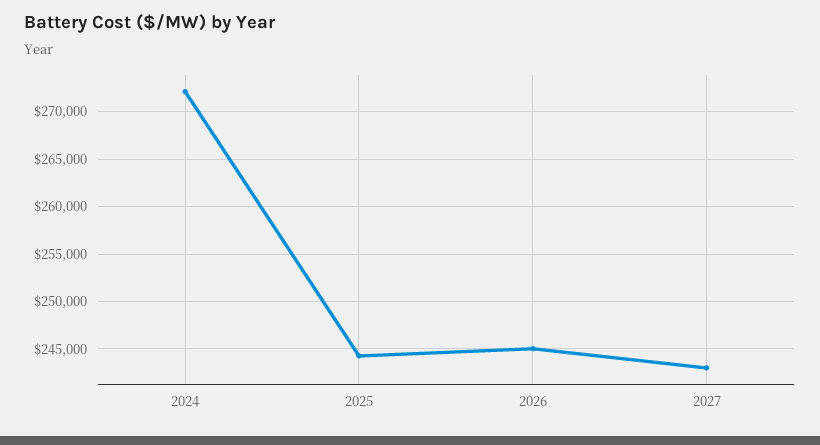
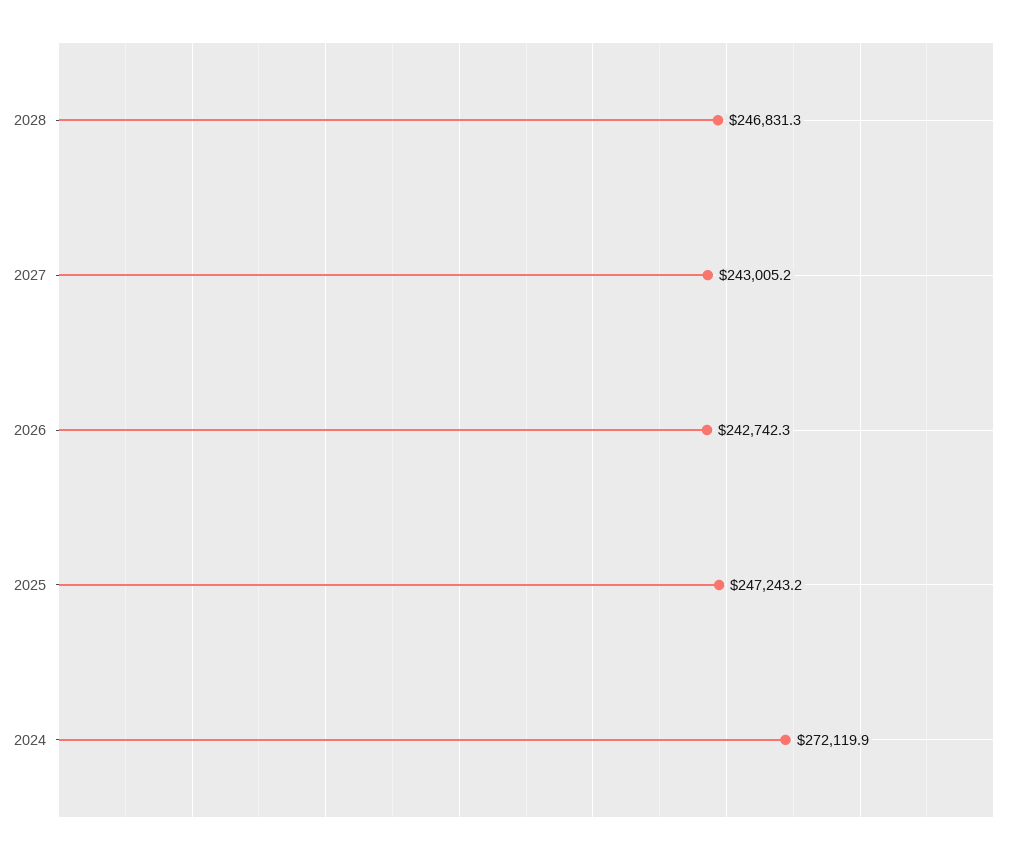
2025: 244000 -> 247243.2
2026: 245000 -> 242742.3
2028: none -> 246831.3

